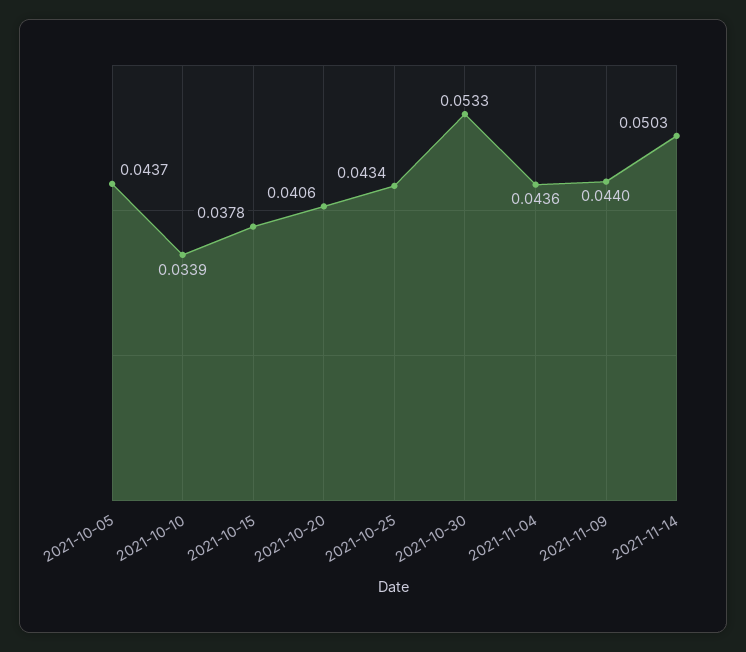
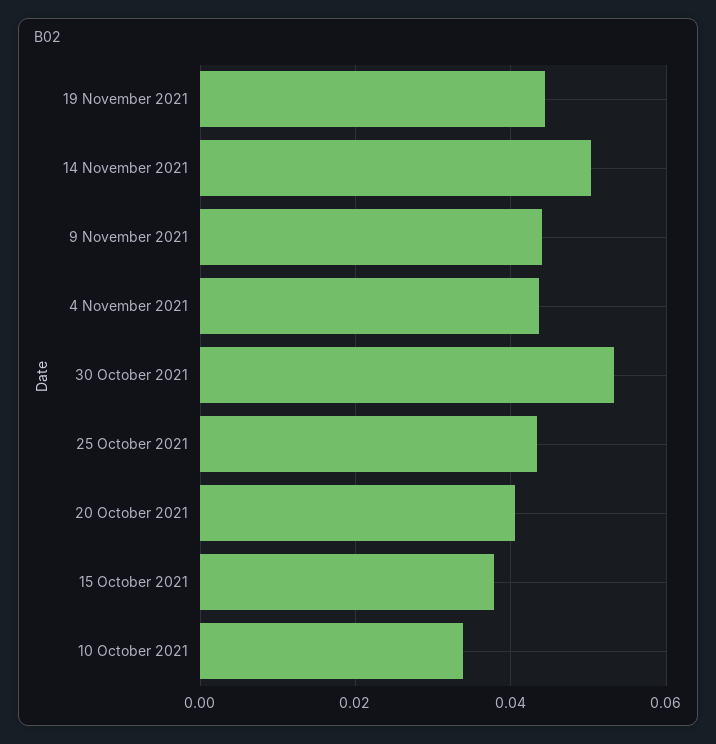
2021-10-05: 0.0437 -> none
19 November 2021: none -> 0.044

